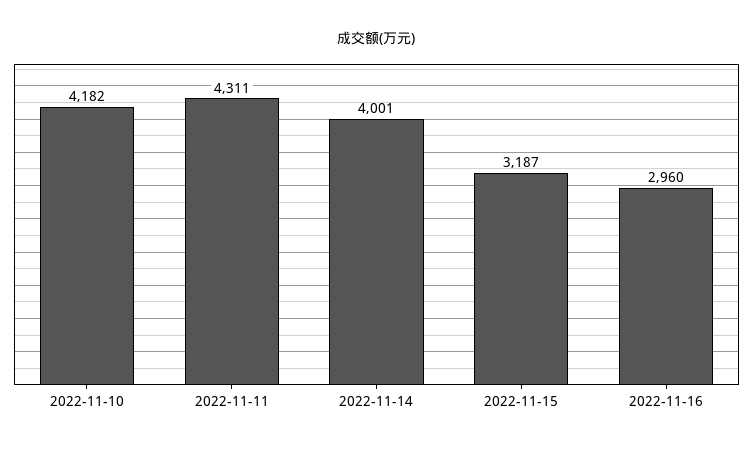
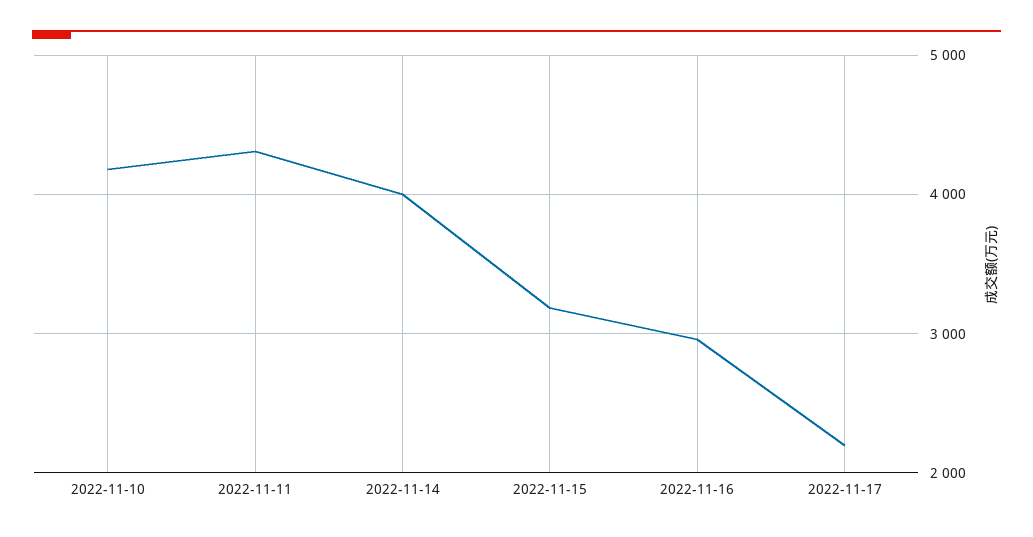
2022-11-17: none -> 2200

